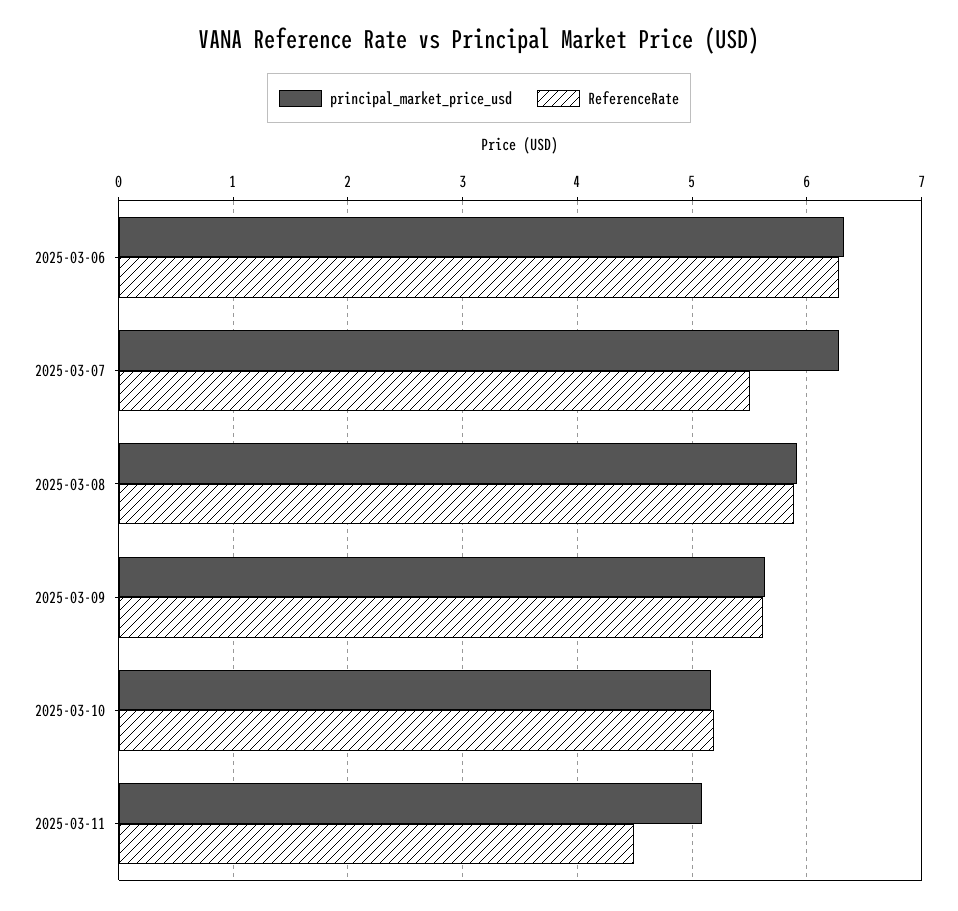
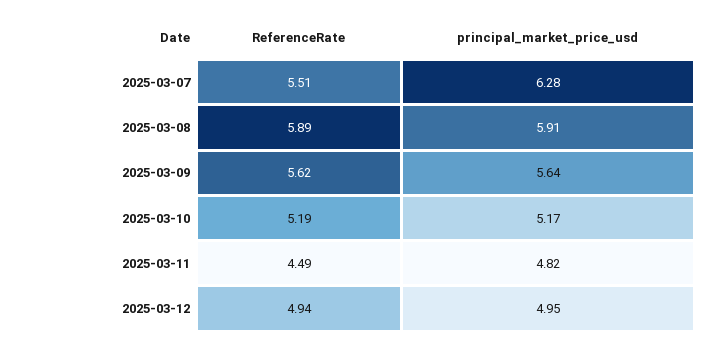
principal_market_price_usd, 2025-03-06: 6.3 -> none
ReferenceRate, 2025-03-06: 6.3 -> none
principal_market_price_usd, 2025-03-11: 5.1 -> 4.82
ReferenceRate, 2025-03-12: none -> 4.94
principal_market_price_usd, 2025-03-12: none -> 4.95

